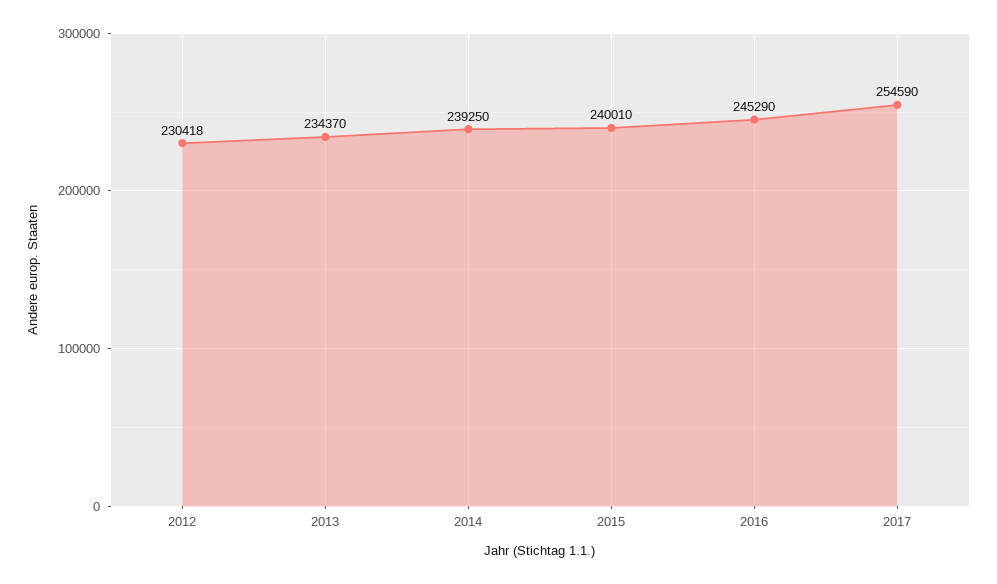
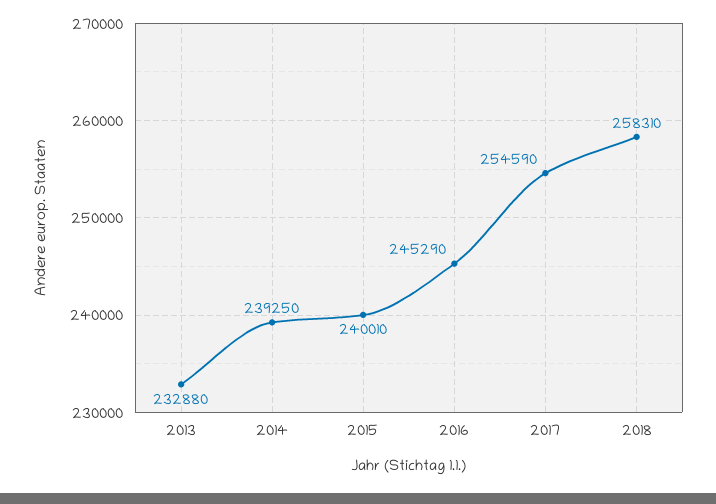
2012: 230418 -> none
2013: 234370 -> 232880
2018: none -> 258310

